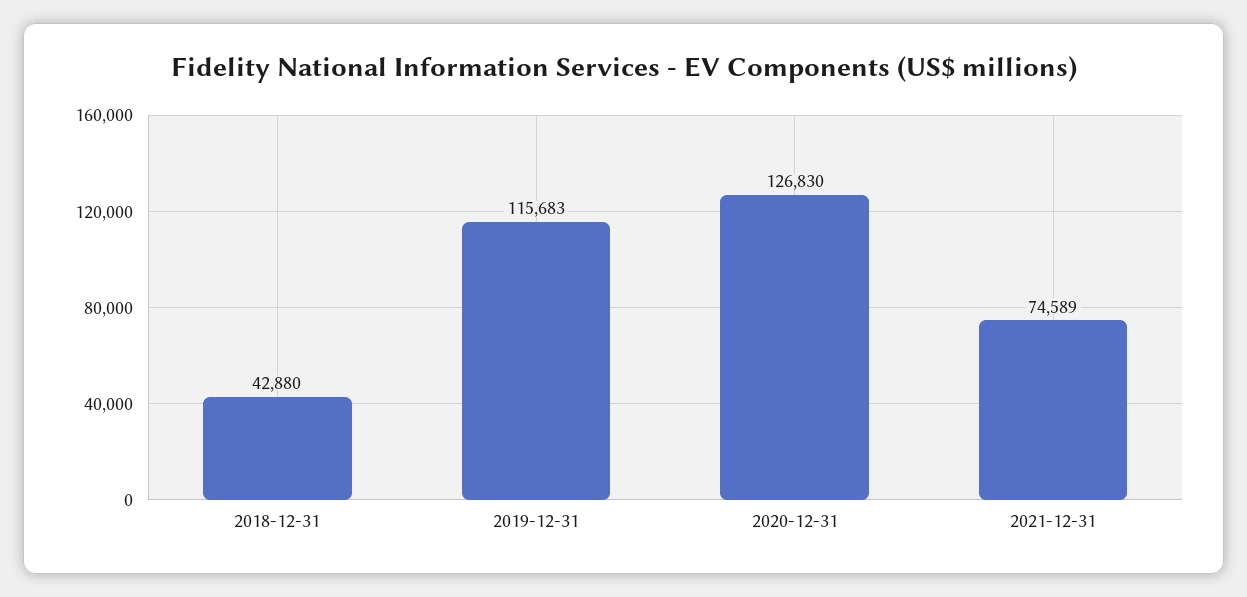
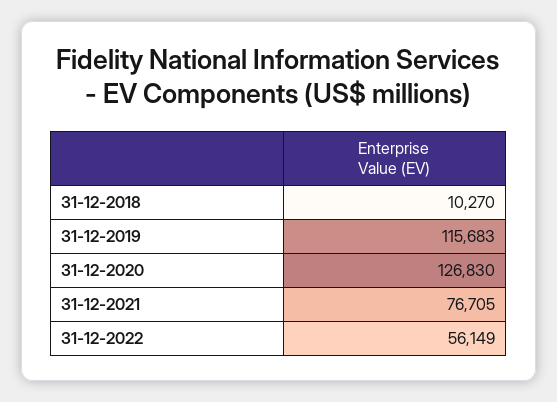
2018-12-31: 42880 -> 10270
2021-12-31: 74589 -> 76705
31-12-2022: none -> 56149

